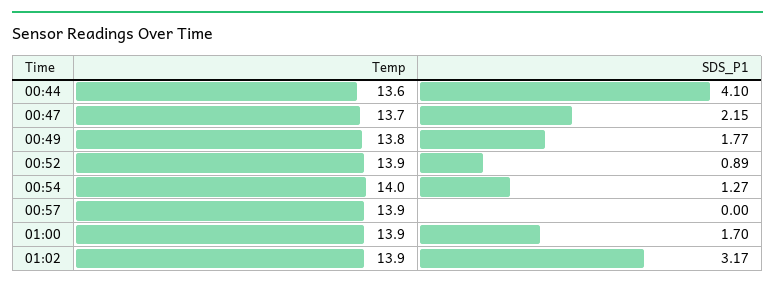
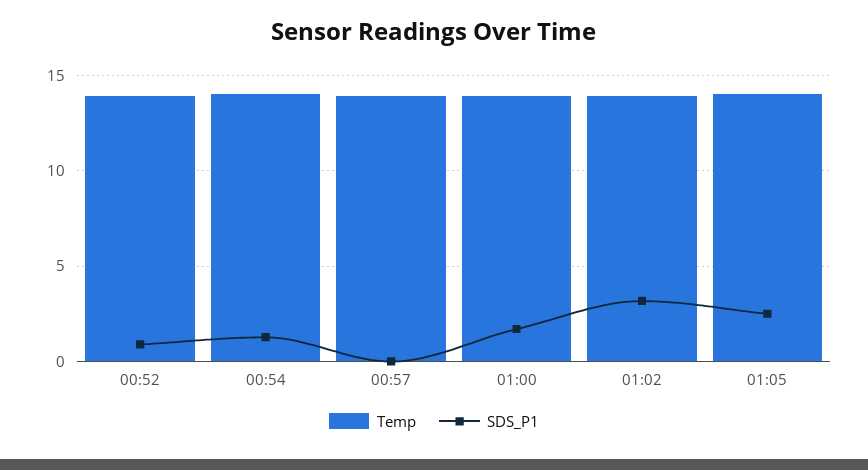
Temp, 00:44: 13.6 -> none
SDS_P1, 00:44: 4.1 -> none
Temp, 00:47: 13.7 -> none
SDS_P1, 00:47: 2.15 -> none
Temp, 00:49: 13.8 -> none
SDS_P1, 00:49: 1.77 -> none
Temp, 01:05: none -> 14
SDS_P1, 01:05: none -> 2.5

